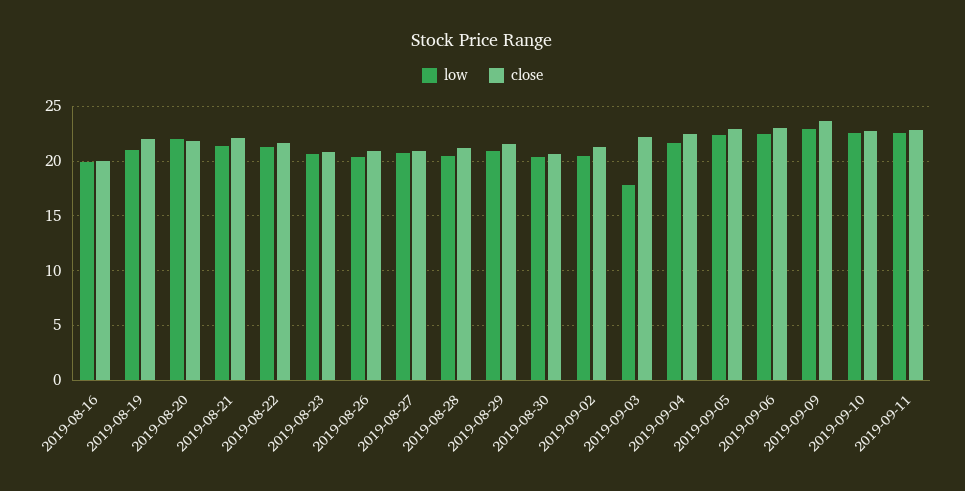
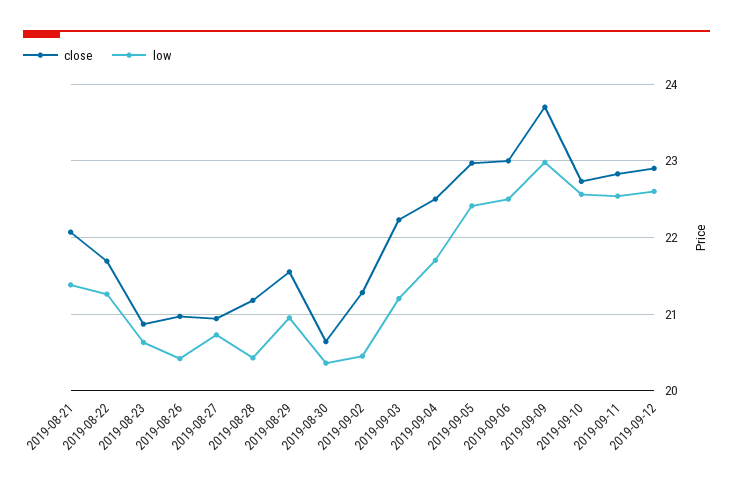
low, 2019-08-16: 20 -> none
close, 2019-08-16: 20 -> none
low, 2019-08-19: 21 -> none
close, 2019-08-19: 22 -> none
low, 2019-08-20: 22 -> none
close, 2019-08-20: 22 -> none
low, 2019-09-03: 18 -> 21.2
close, 2019-09-12: none -> 22.9
low, 2019-09-12: none -> 22.6

